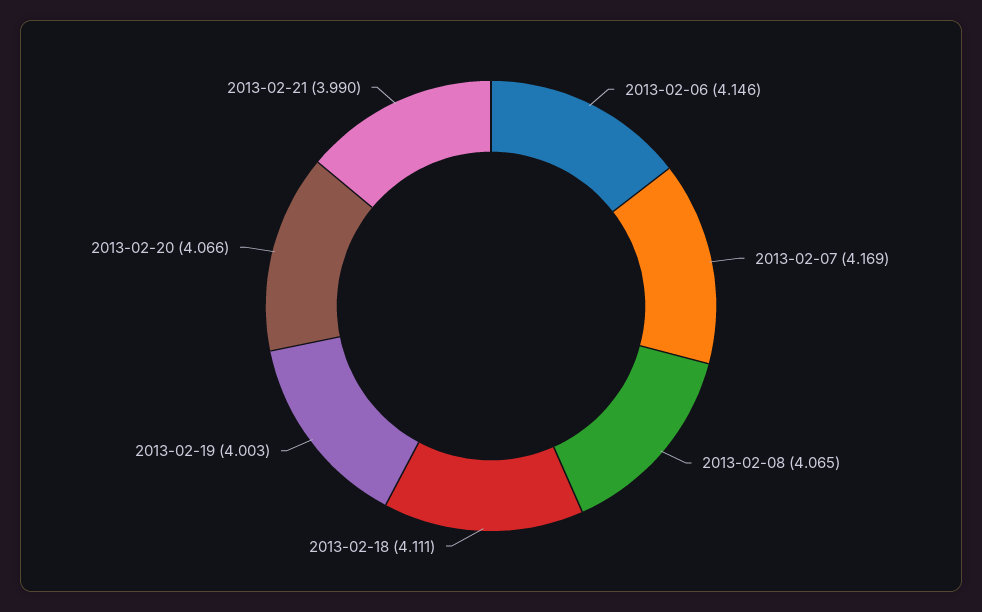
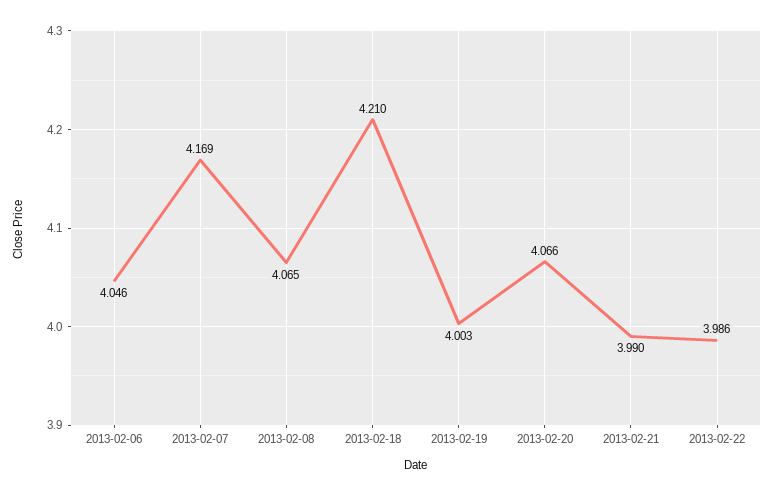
2013-02-06: 4.146 -> 4.046
2013-02-18: 4.111 -> 4.21
2013-02-22: none -> 3.986

